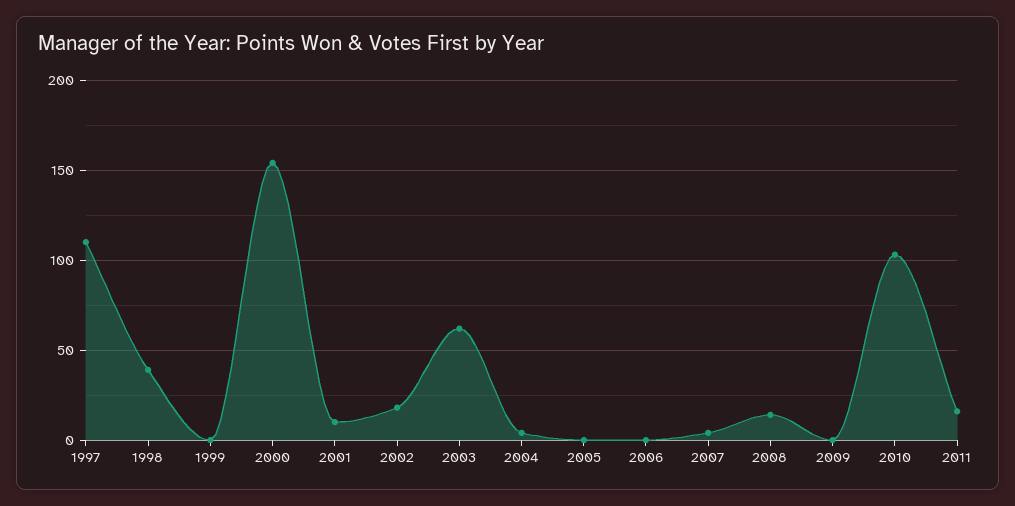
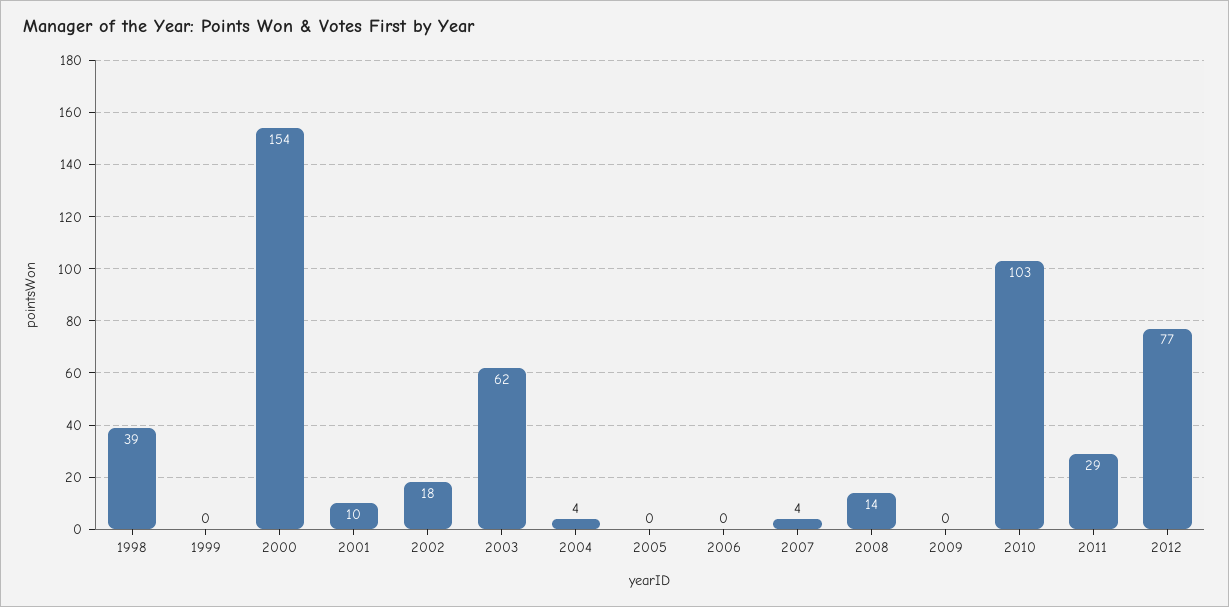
1997: 110 -> none
2011: 15 -> 29
2012: none -> 77

